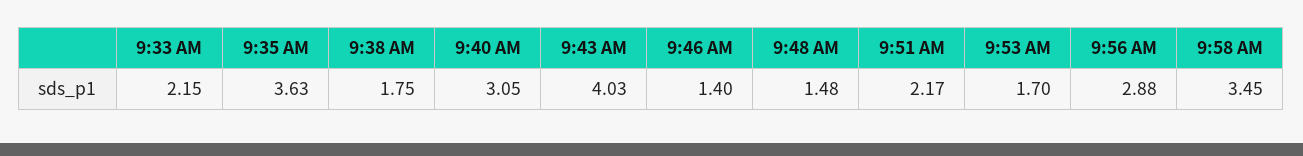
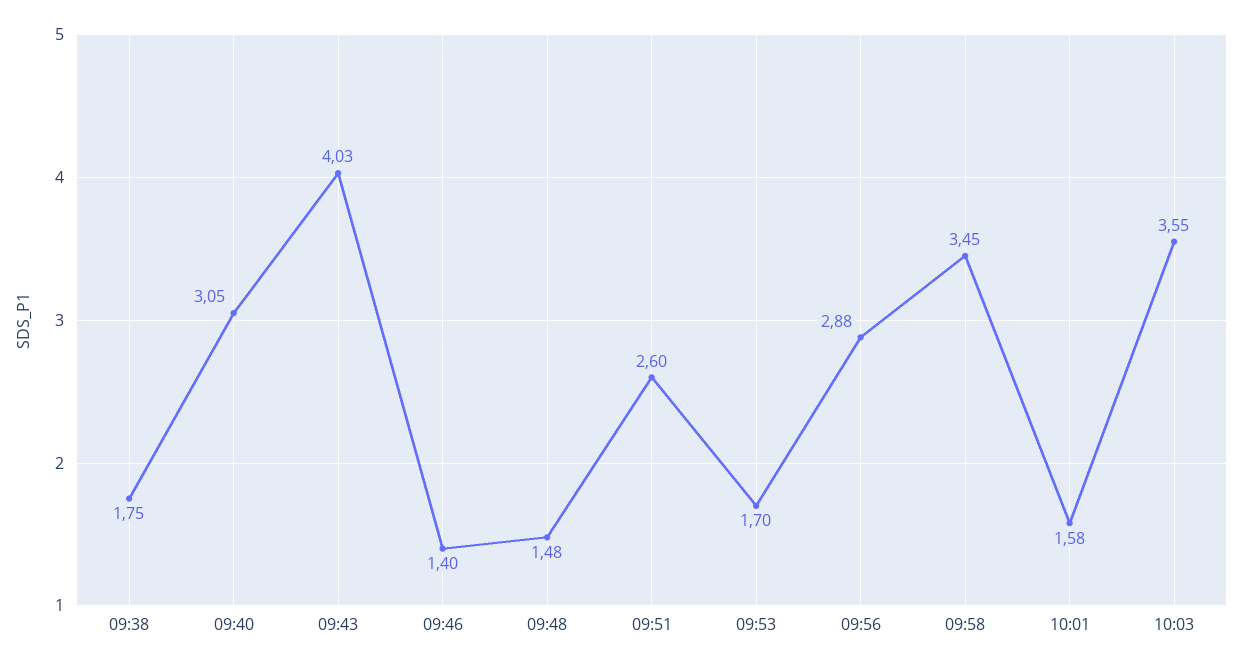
9:33 AM: 2.15 -> none
9:35 AM: 3.63 -> none
9:51 AM: 2.17 -> 2.6
10:01: none -> 1.58
10:03: none -> 3.55

